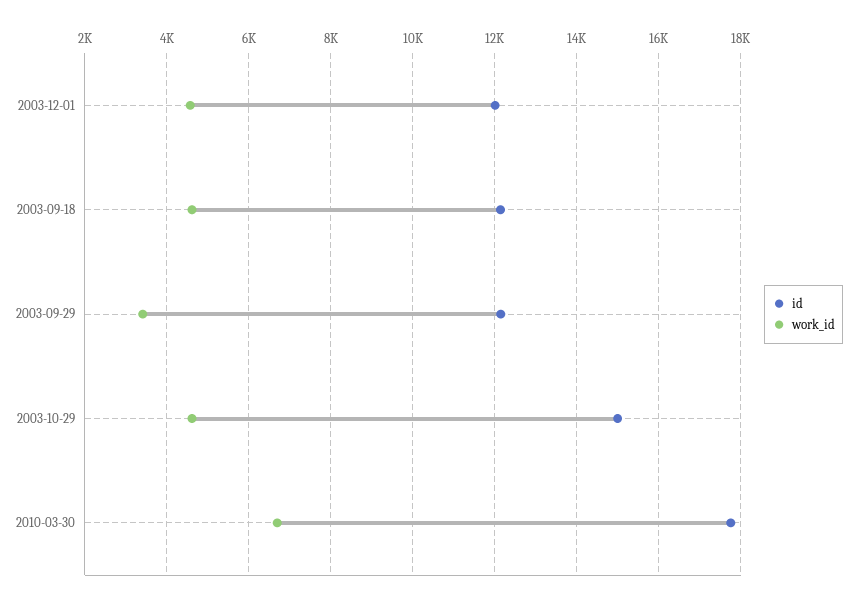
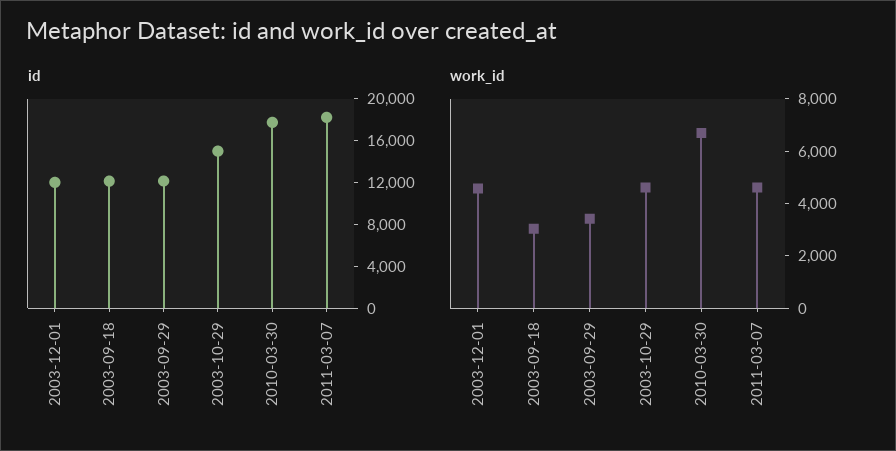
work_id, 2003-09-18: 4600 -> 3000
id, 2011-03-07: none -> 18000
work_id, 2011-03-07: none -> 4500

